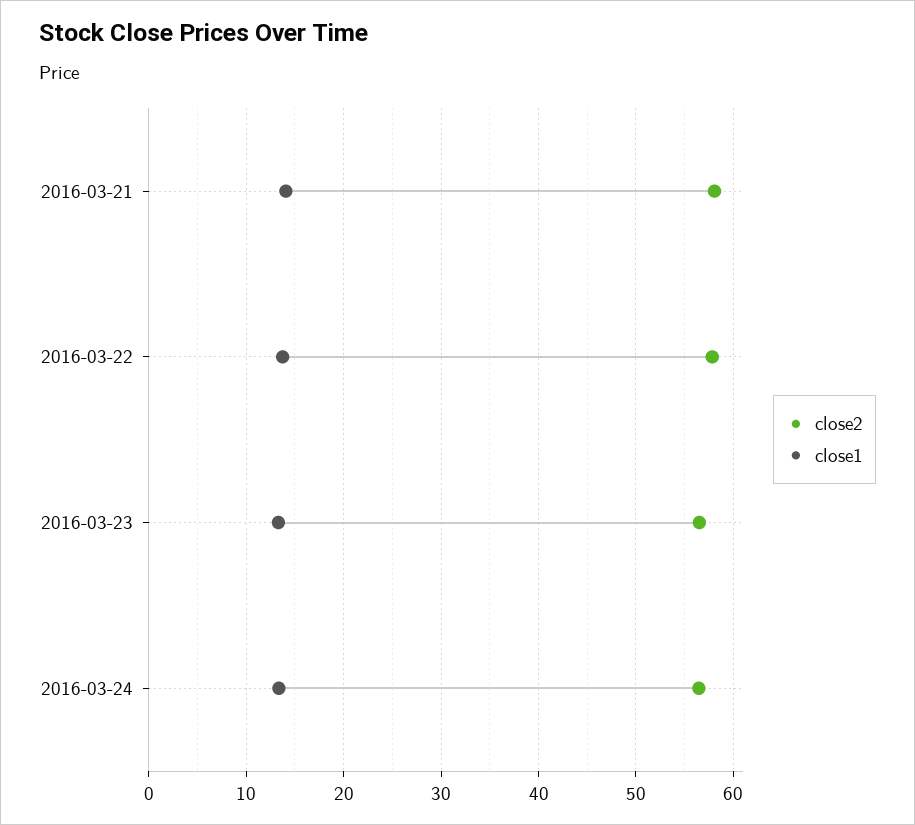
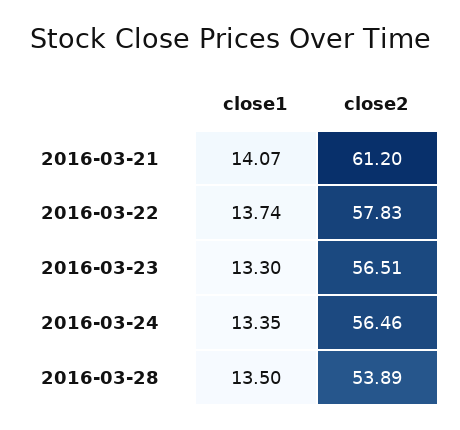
close2, 2016-03-21: 58 -> 61.2
close1, 2016-03-28: none -> 13.5
close2, 2016-03-28: none -> 53.89

